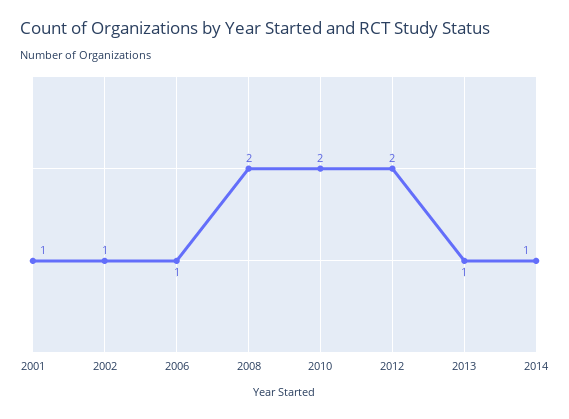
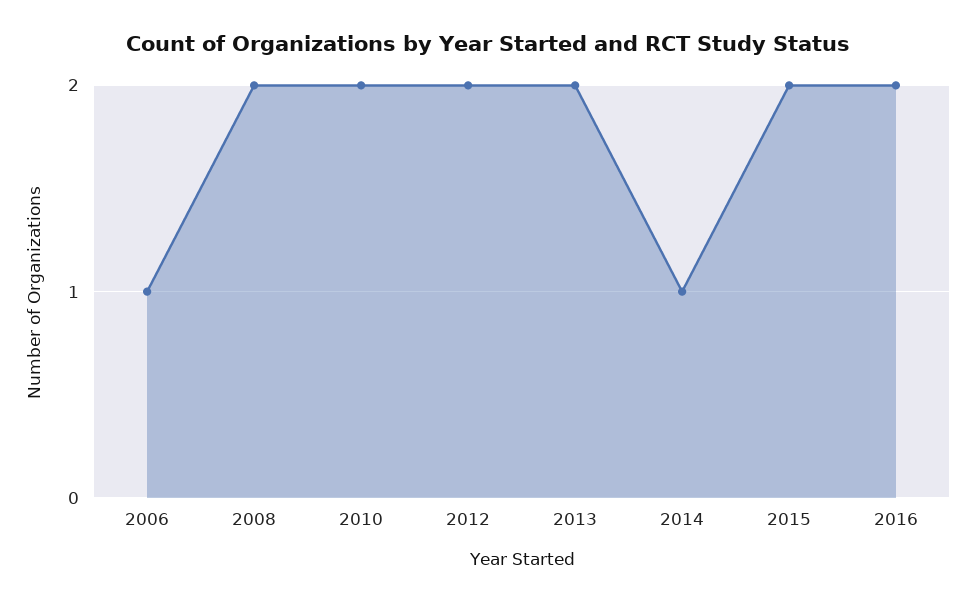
2001: 1 -> none
2002: 1 -> none
2013: 1 -> 2
2015: none -> 2
2016: none -> 2

